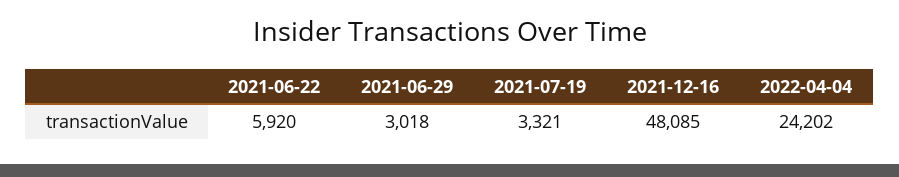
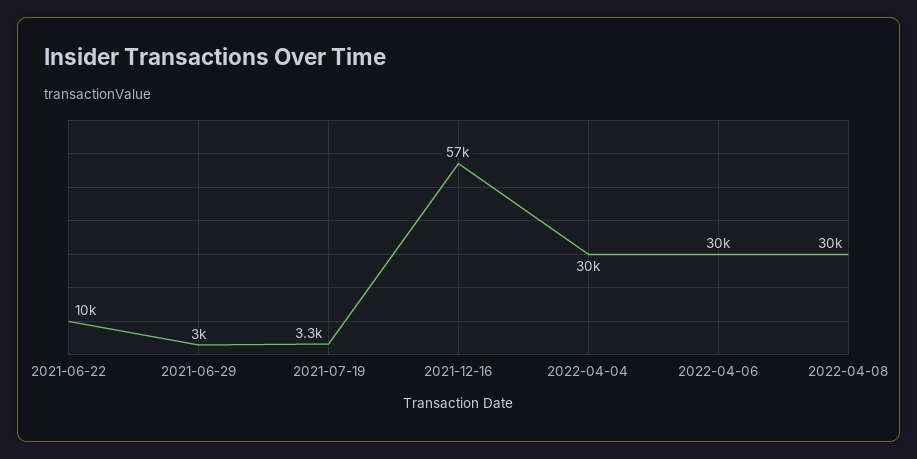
2021-06-22: 5920 -> 10000
2021-12-16: 48085 -> 57000
2022-04-04: 24202 -> 30000
2022-04-06: none -> 30000
2022-04-08: none -> 30000

